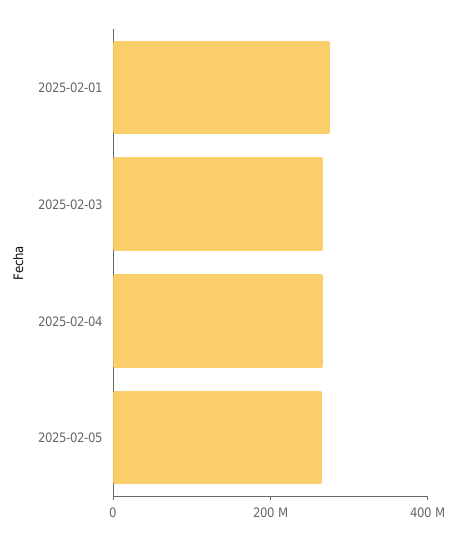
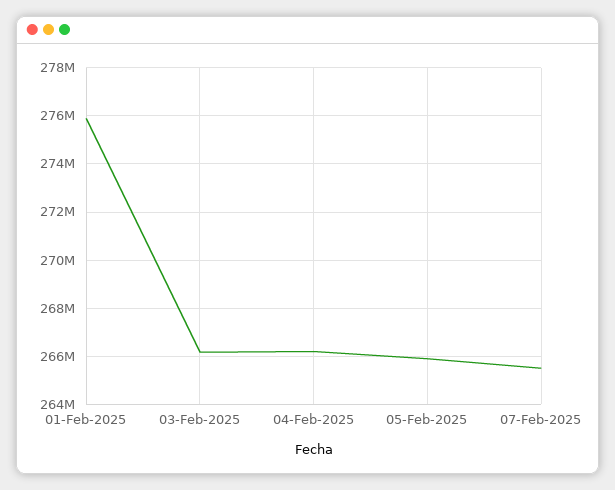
07-Feb-2025: none -> 265500000

